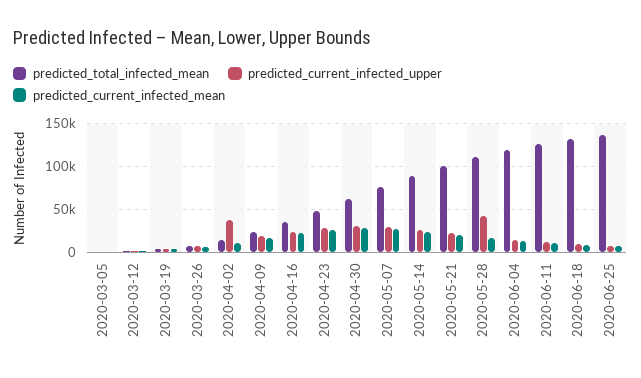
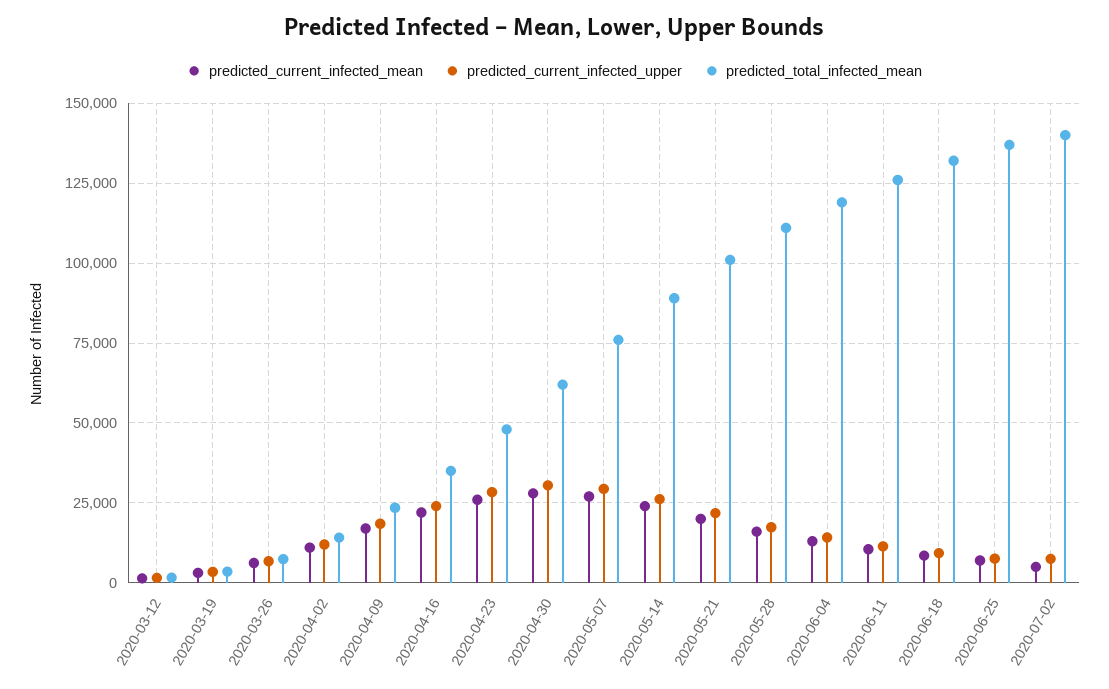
predicted_total_infected_mean, 2020-03-05: 0 -> none
predicted_current_infected_upper, 2020-03-05: 0 -> none
predicted_current_infected_mean, 2020-03-05: 0 -> none
predicted_current_infected_upper, 2020-04-02: 40000 -> 12500
predicted_current_infected_upper, 2020-05-28: 40000 -> 17500
predicted_current_infected_mean, 2020-07-02: none -> 5000
predicted_current_infected_upper, 2020-07-02: none -> 7500
predicted_total_infected_mean, 2020-07-02: none -> 140000

